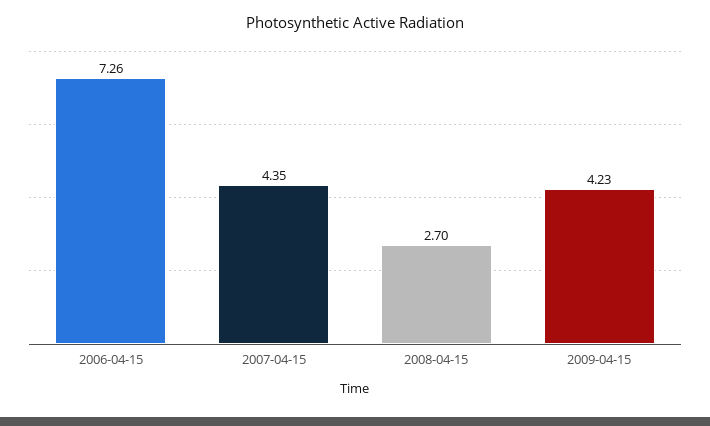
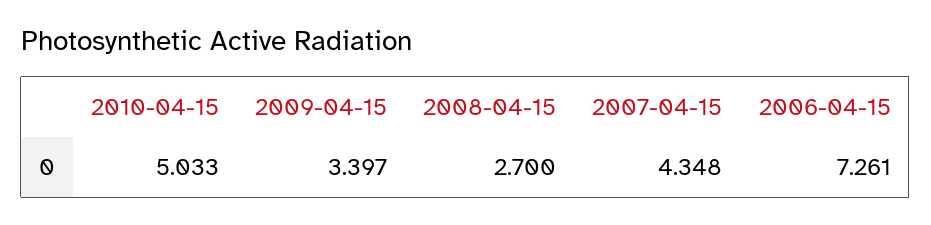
2009-04-15: 4.23 -> 3.397
2010-04-15: none -> 5.033

